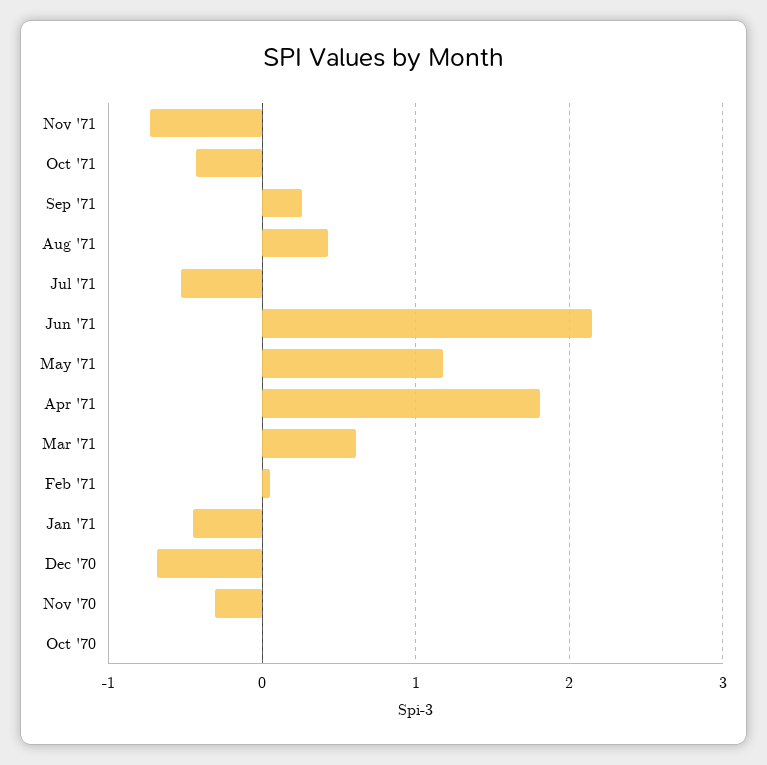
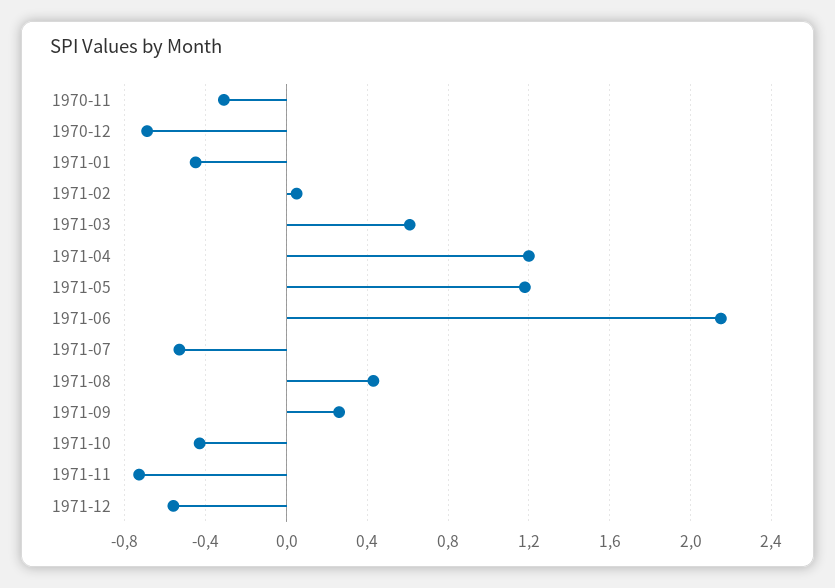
Apr '71: 1.8 -> 1.2
Oct '70: 0 -> none
1971-12: none -> -0.55

